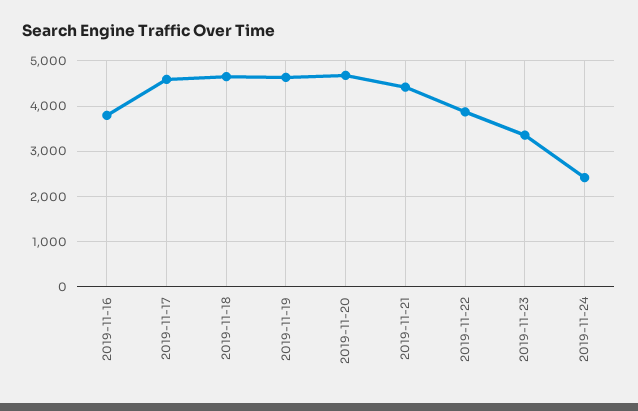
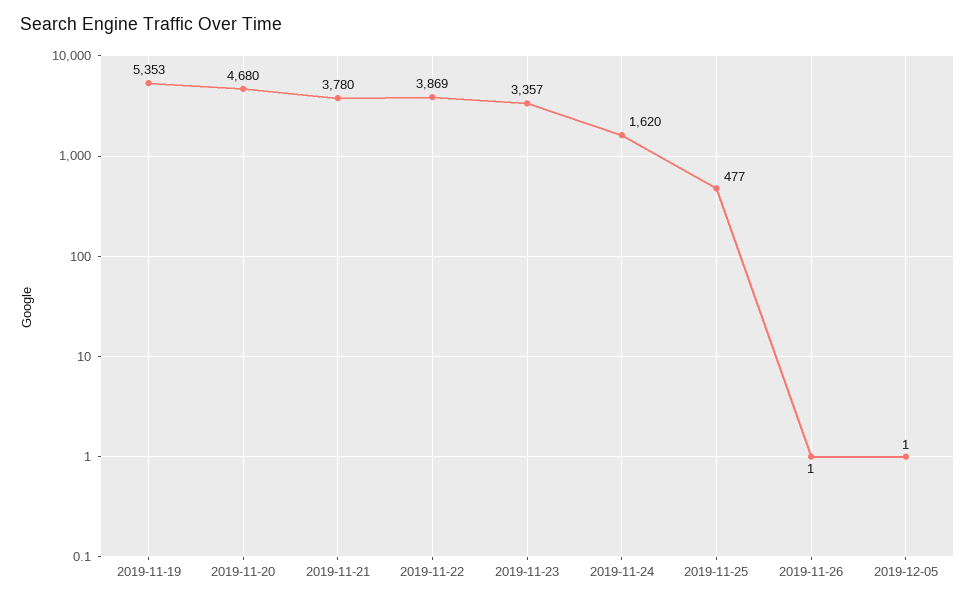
2019-11-16: 3800 -> none
2019-11-17: 4600 -> none
2019-11-18: 4600 -> none
2019-11-19: 4600 -> 5353
2019-11-21: 4400 -> 3780
2019-11-24: 2400 -> 1620
2019-11-25: none -> 477
2019-11-26: none -> 1
2019-12-05: none -> 1

